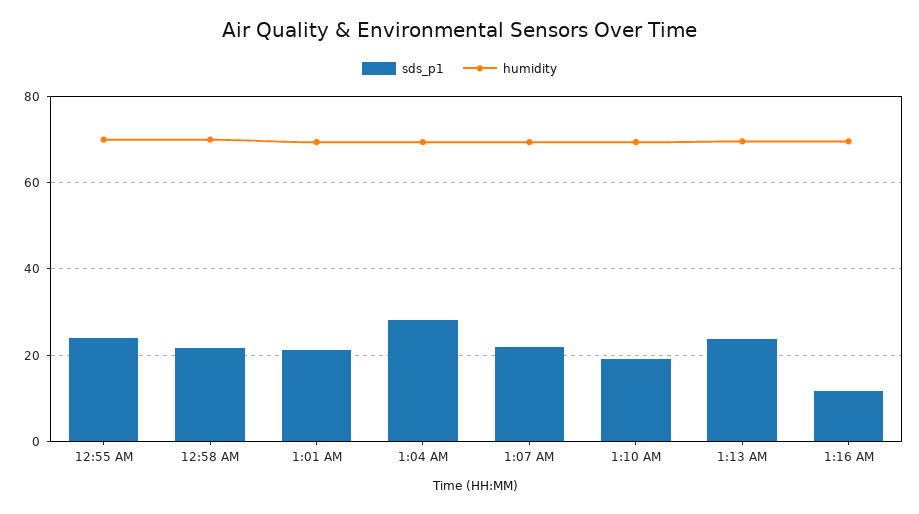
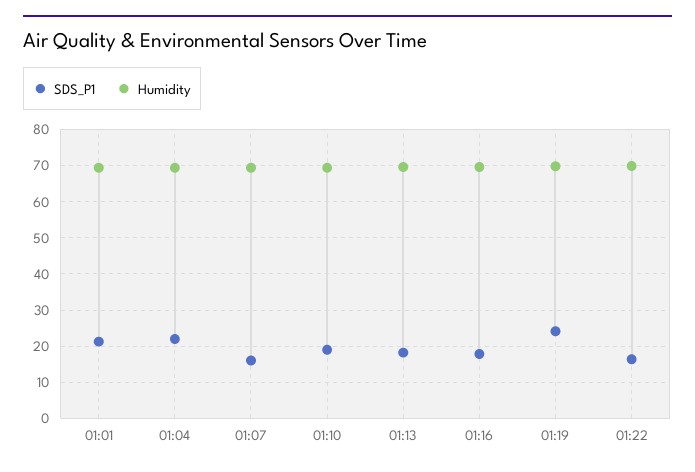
sds_p1, 12:55 AM: 24 -> none
humidity, 12:55 AM: 70 -> none
sds_p1, 12:58 AM: 22 -> none
humidity, 12:58 AM: 70 -> none
sds_p1, 1:04 AM: 28 -> 22
sds_p1, 1:07 AM: 22 -> 16
sds_p1, 1:13 AM: 24 -> 18
sds_p1, 1:16 AM: 12 -> 18
sds_p1, 01:19: none -> 24
humidity, 01:19: none -> 70
sds_p1, 01:22: none -> 16
humidity, 01:22: none -> 70

